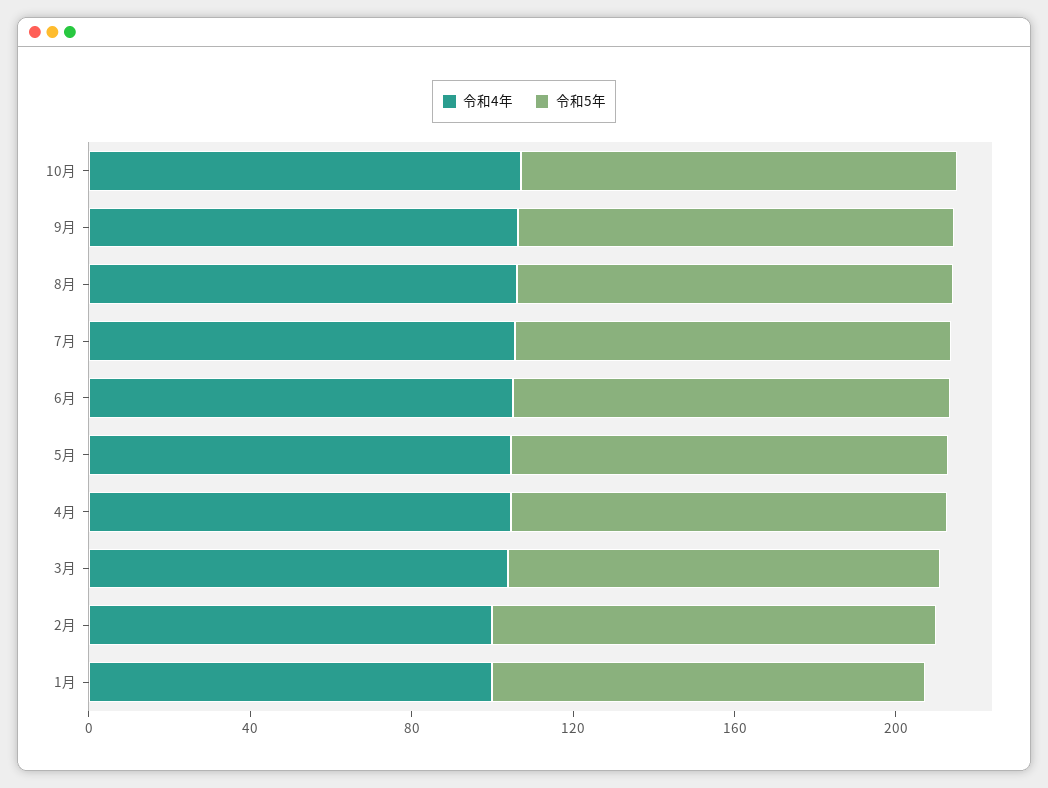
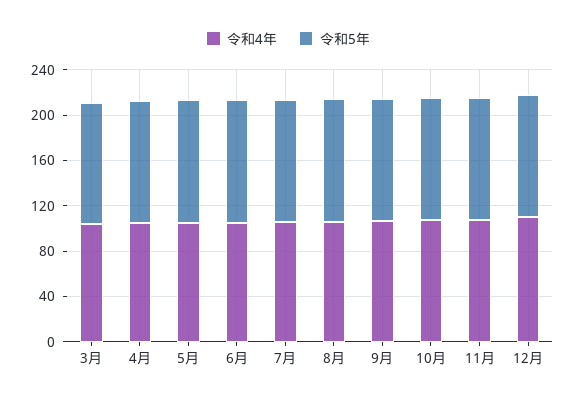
令和4年, 2月: 100 -> none
令和5年, 2月: 110 -> none
令和4年, 1月: 100 -> none
令和5年, 1月: 110 -> none
令和4年, 11月: none -> 110
令和5年, 11月: none -> 110
令和4年, 12月: none -> 110
令和5年, 12月: none -> 110

